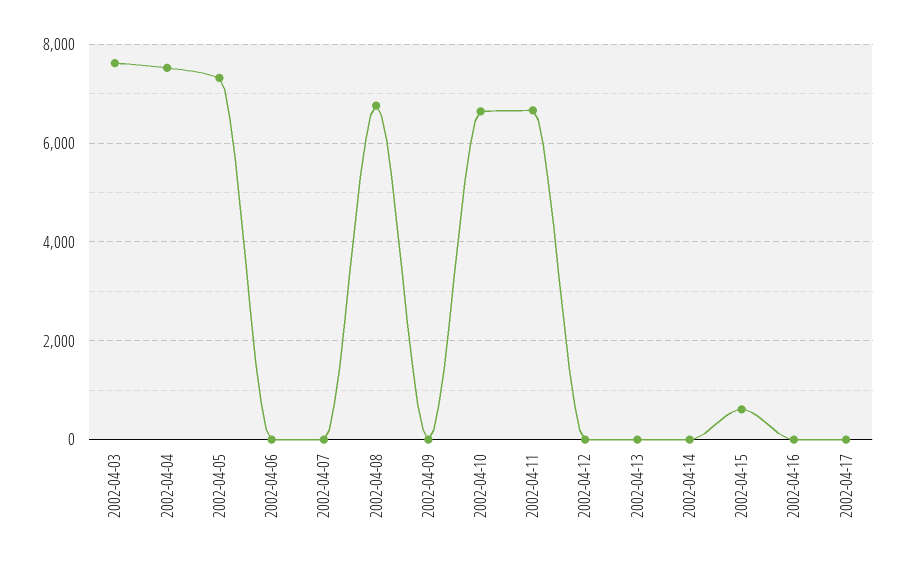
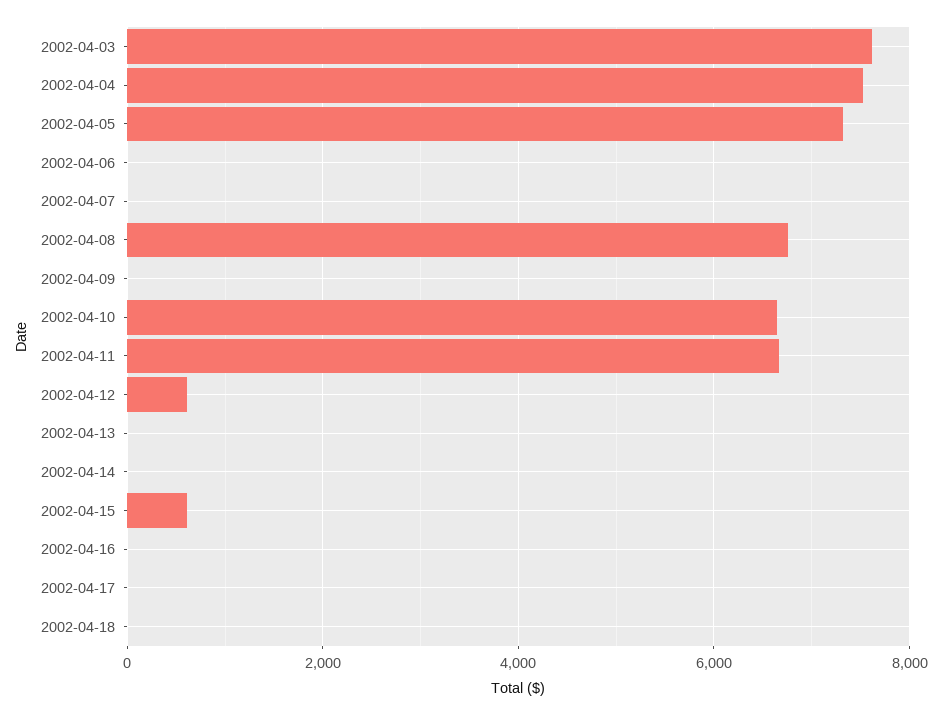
2002-04-12: 0 -> 600
2002-04-18: none -> 0

